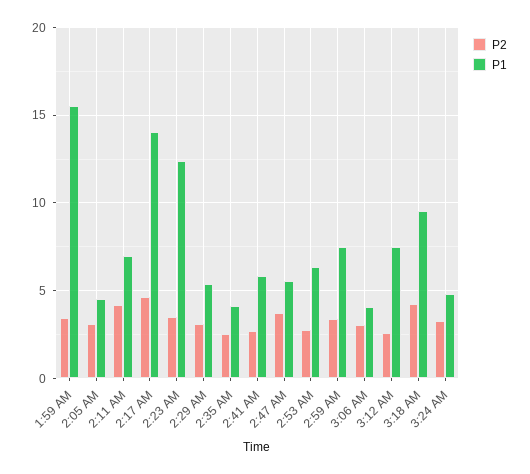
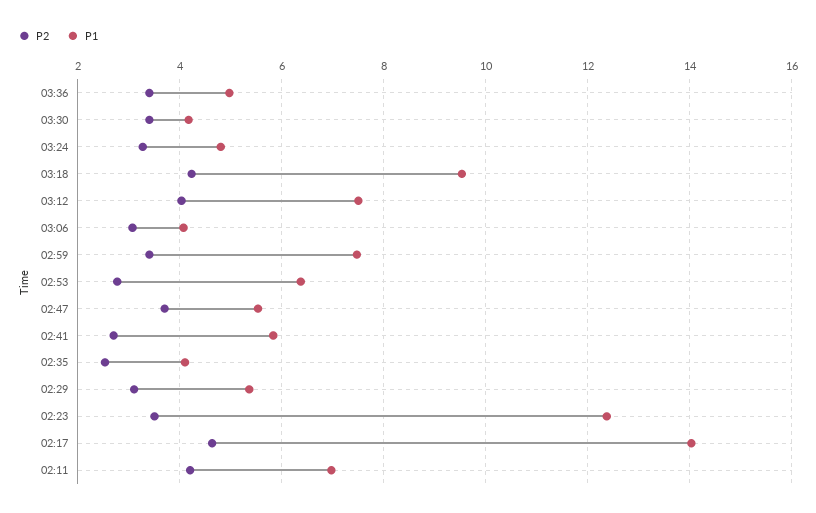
P2, 1:59 AM: 3.5 -> none
P1, 1:59 AM: 15.5 -> none
P2, 2:05 AM: 3 -> none
P1, 2:05 AM: 4.5 -> none
P2, 3:12 AM: 2.5 -> 4
P2, 03:36: none -> 3.4
P1, 03:36: none -> 5
P2, 03:30: none -> 3.4
P1, 03:30: none -> 4.2

